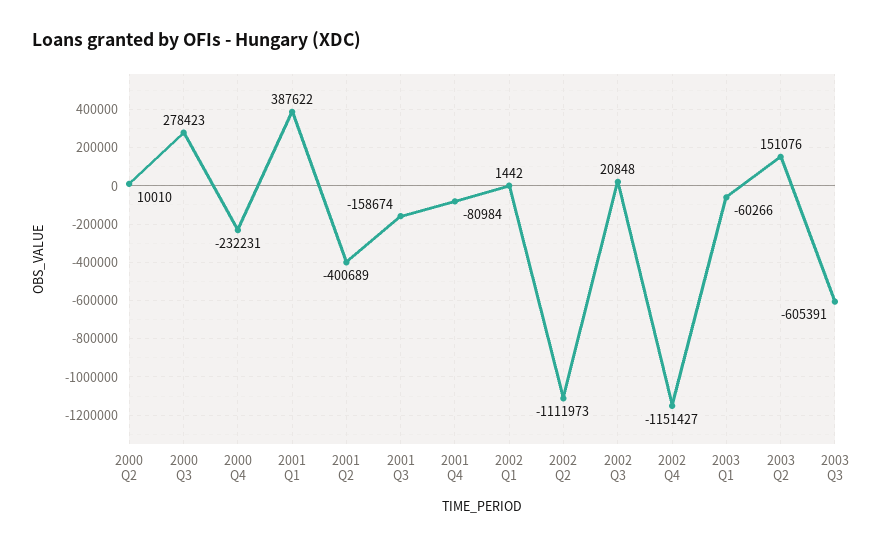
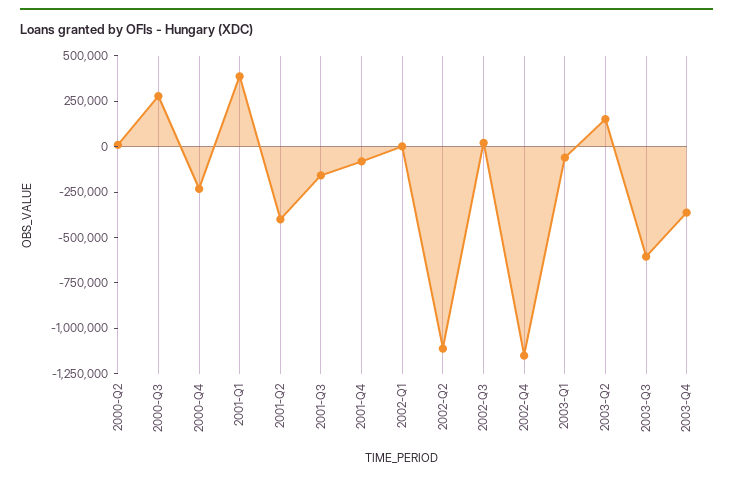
2003-Q4: none -> -350000

